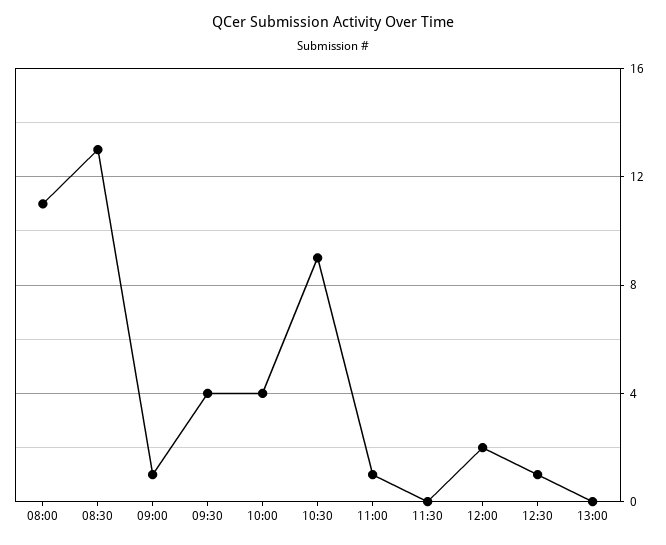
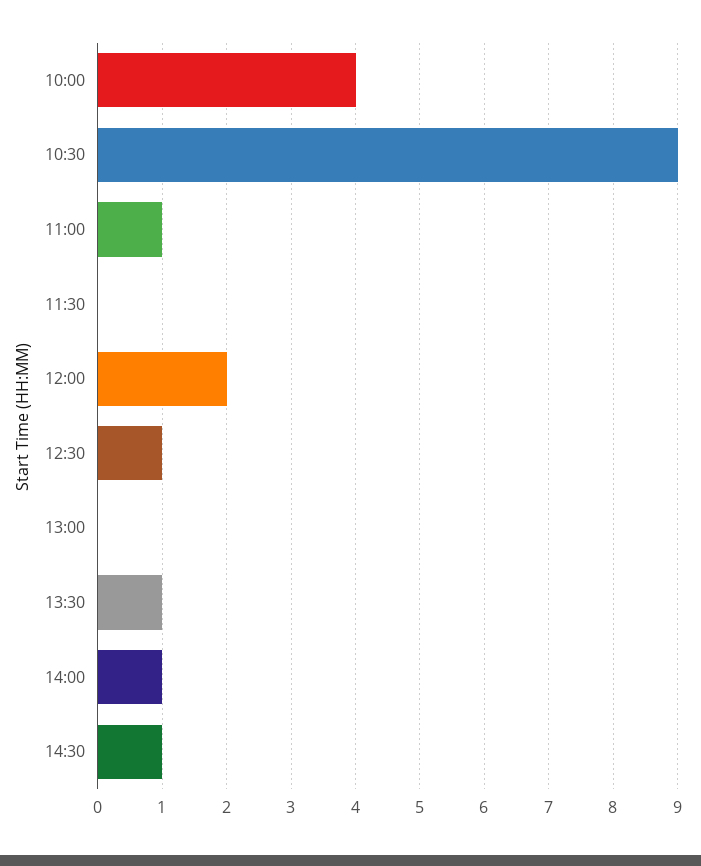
08:00: 11 -> none
08:30: 13 -> none
09:00: 1 -> none
09:30: 4 -> none
13:30: none -> 1
14:00: none -> 1
14:30: none -> 1

